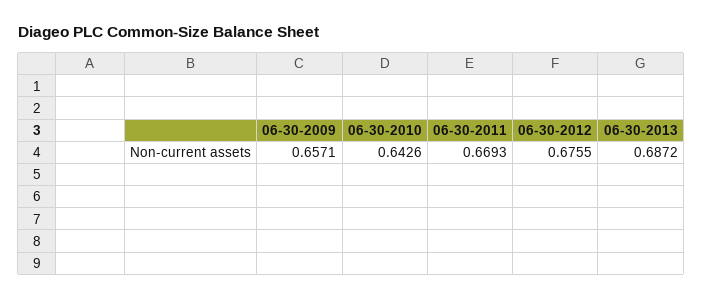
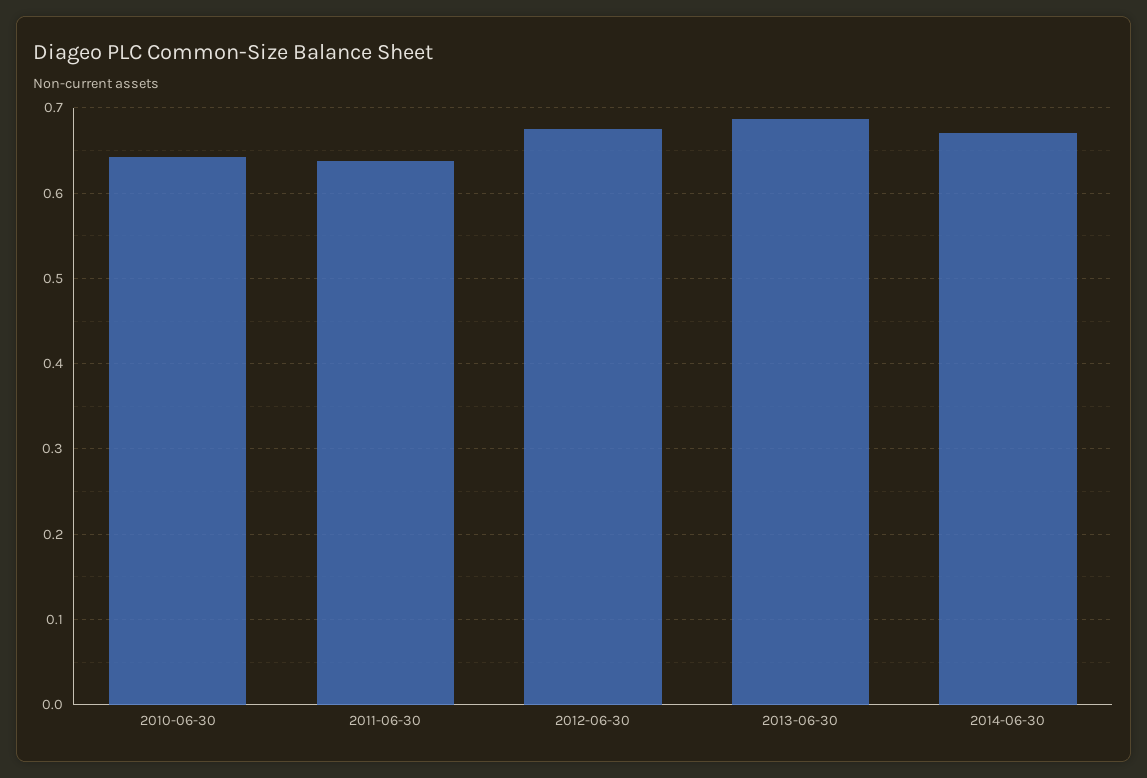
06-30-2009: 0.6571 -> none
06-30-2011: 0.6693 -> 0.64
2014-06-30: none -> 0.67

